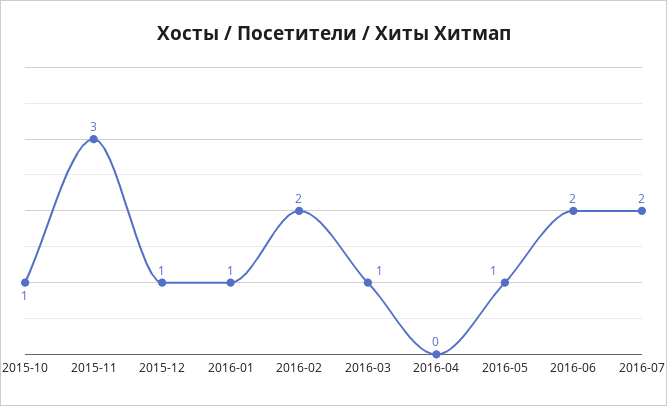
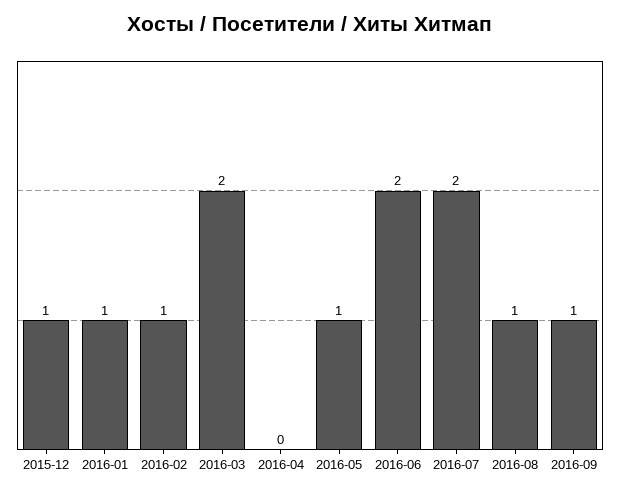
2015-10: 1 -> none
2015-11: 3 -> none
2016-02: 2 -> 1
2016-03: 1 -> 2
2016-08: none -> 1
2016-09: none -> 1

